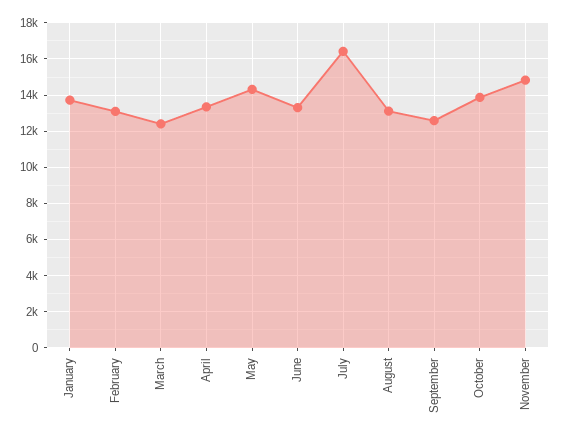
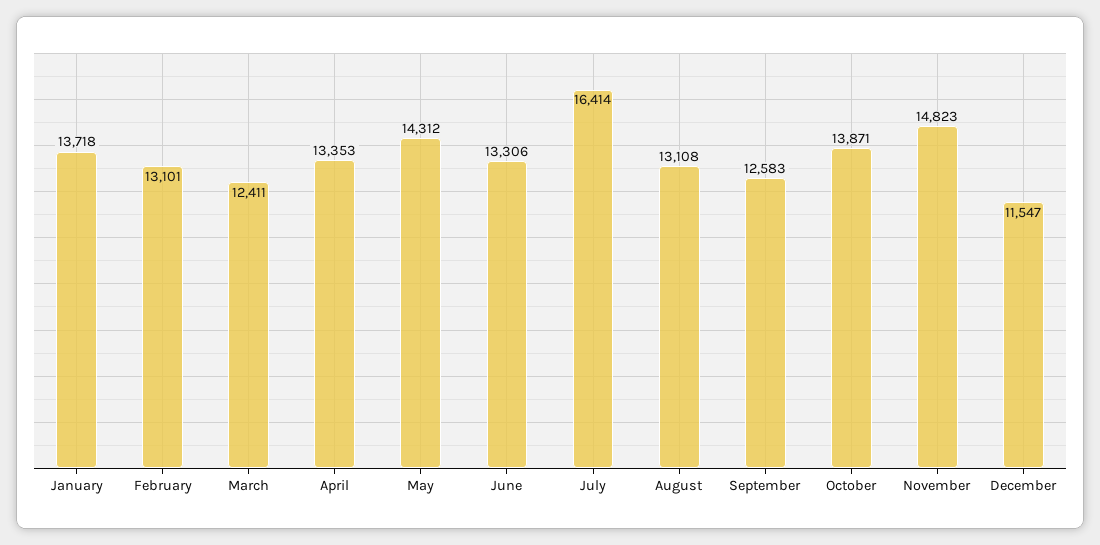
December: none -> 11547

